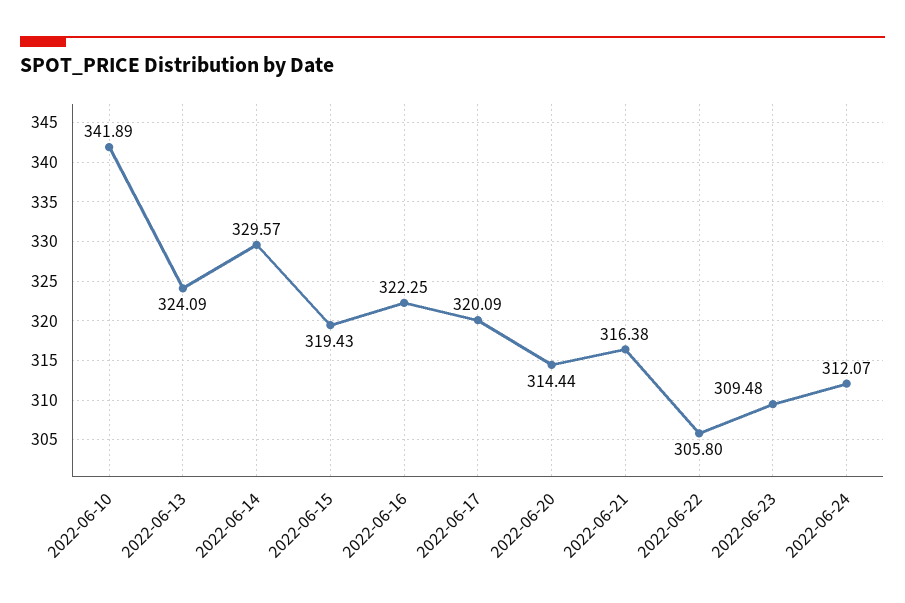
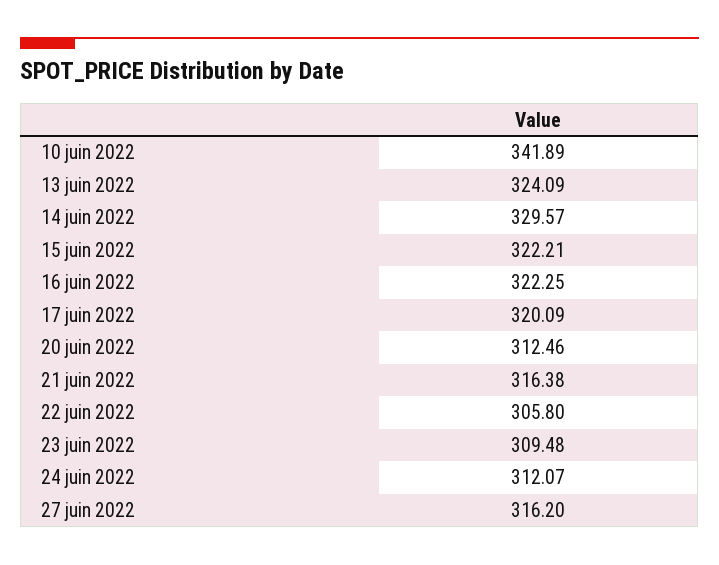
2022-06-15: 319.43 -> 322.21
2022-06-20: 314.44 -> 312.46
27 juin 2022: none -> 316.2

